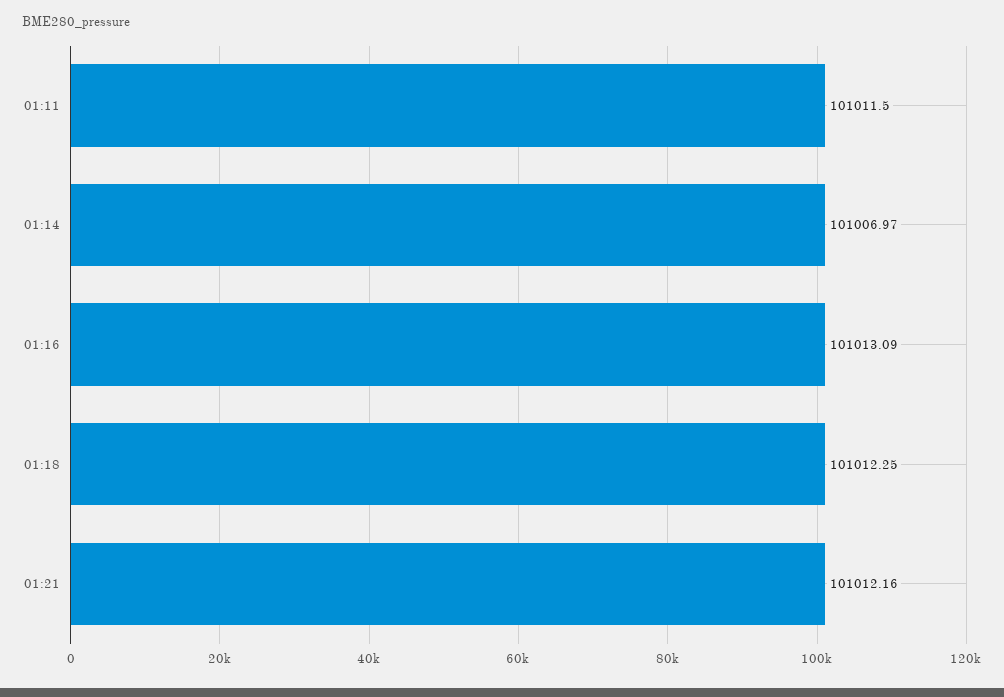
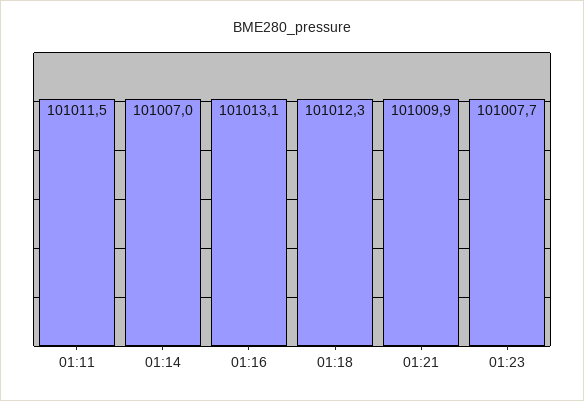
01:21: 101012.16 -> 101009.9
01:23: none -> 101007.7

